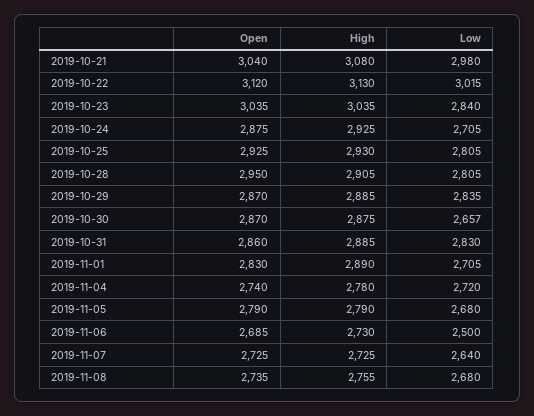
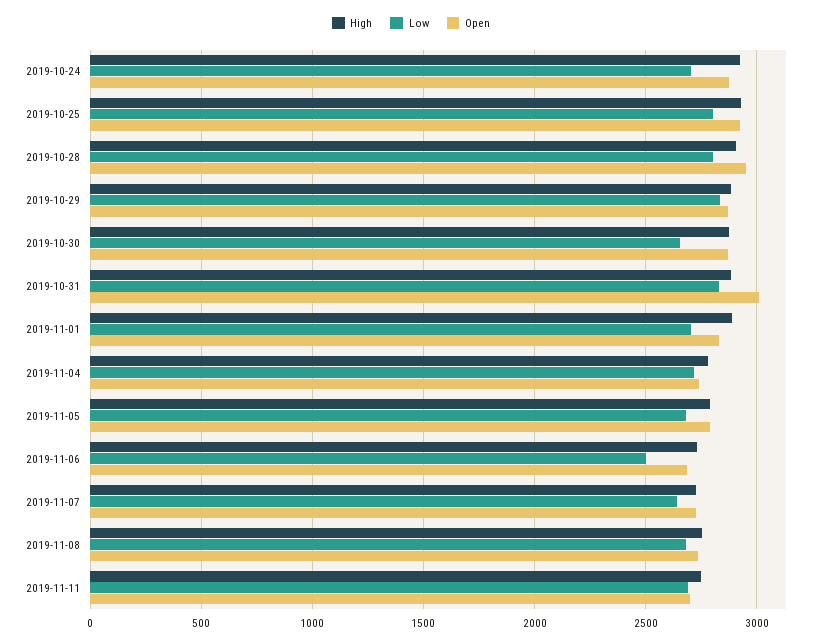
Open, 2019-10-21: 3040 -> none
High, 2019-10-21: 3080 -> none
Low, 2019-10-21: 2980 -> none
Open, 2019-10-22: 3120 -> none
High, 2019-10-22: 3130 -> none
Low, 2019-10-22: 3015 -> none
Open, 2019-10-23: 3035 -> none
High, 2019-10-23: 3035 -> none
Low, 2019-10-23: 2840 -> none
Open, 2019-10-31: 2860 -> 3000
High, 2019-11-11: none -> 2750
Low, 2019-11-11: none -> 2700
Open, 2019-11-11: none -> 2700

